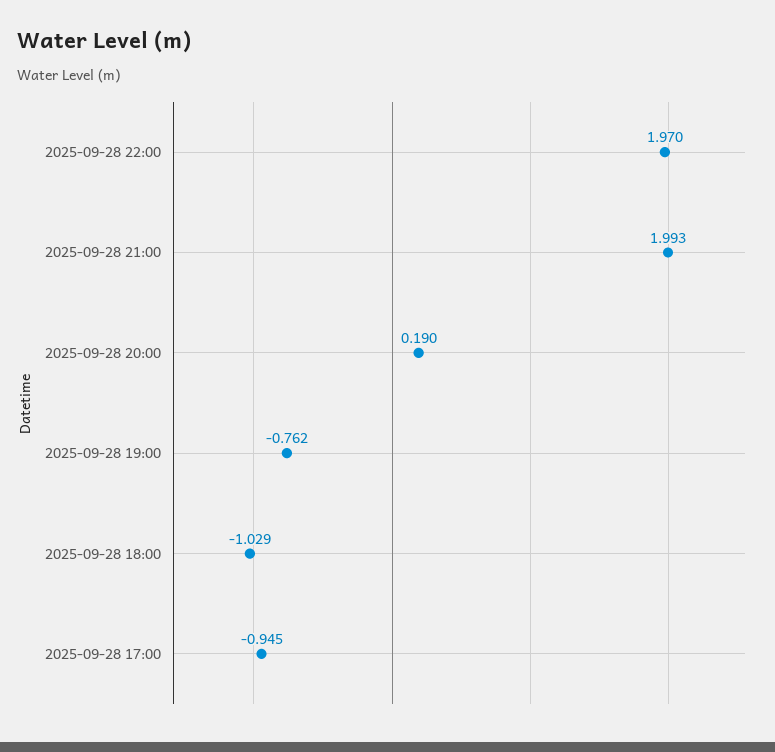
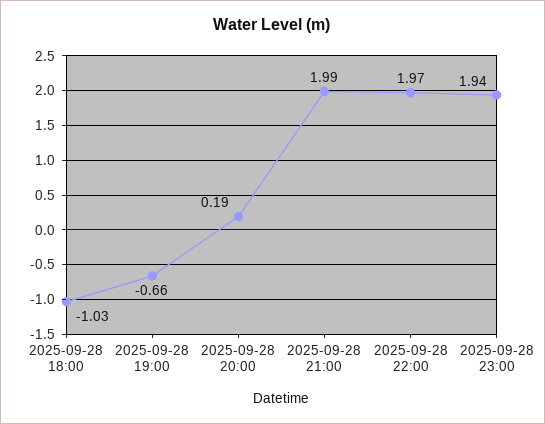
2025-09-28 19:00: -0.762 -> -0.66
2025-09-28 17:00: -0.945 -> none
2025-09-28 23:00: none -> 1.94

